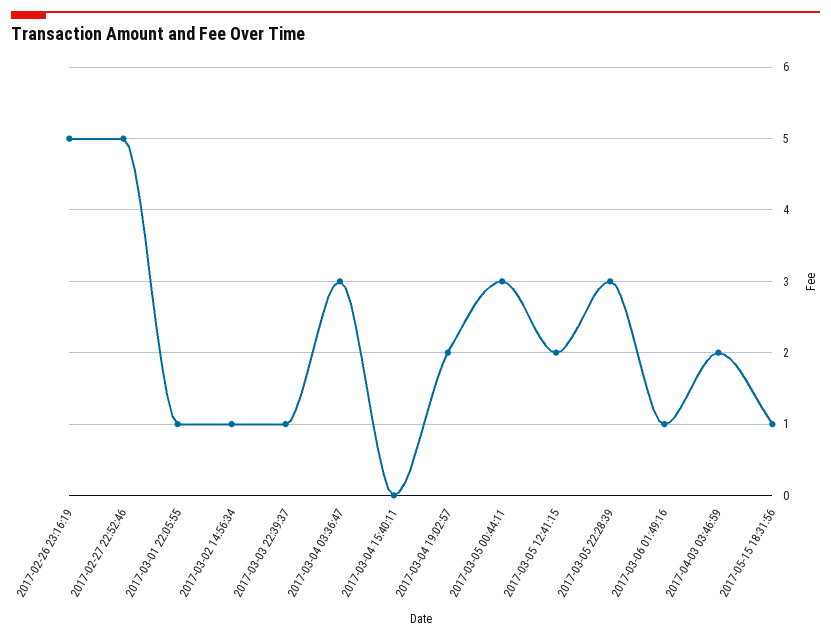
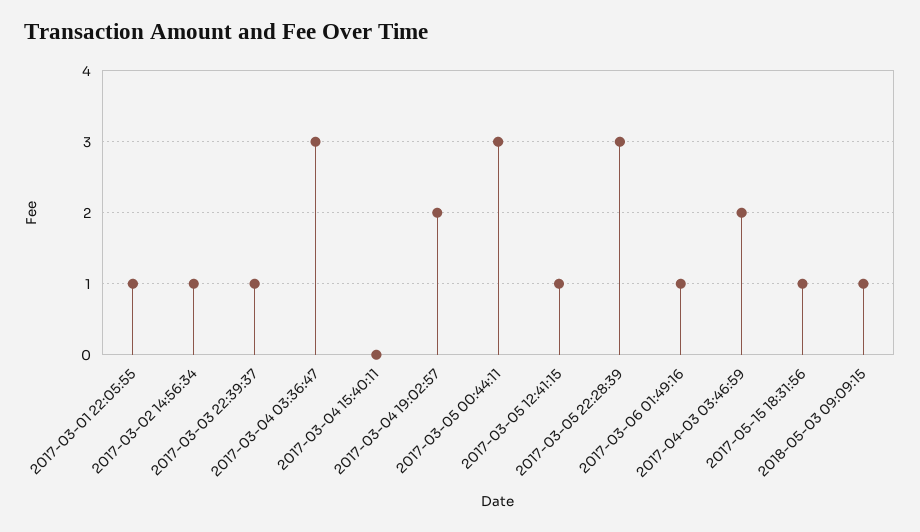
2017-02-26 23:16:19: 5 -> none
2017-02-27 22:52:46: 5 -> none
2017-03-05 12:41:15: 2 -> 1
2018-05-03 09:09:15: none -> 1

